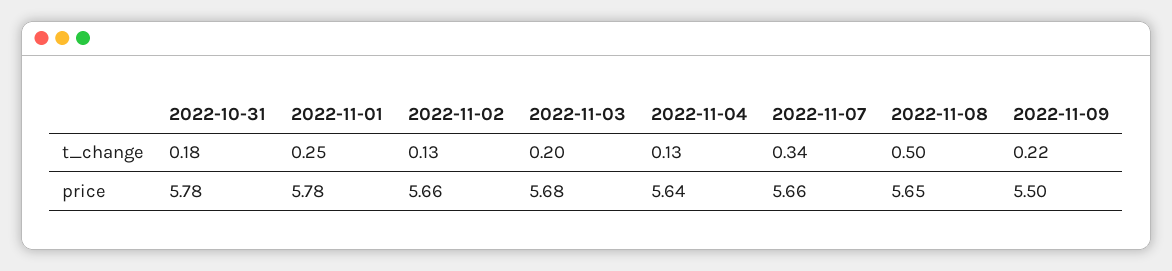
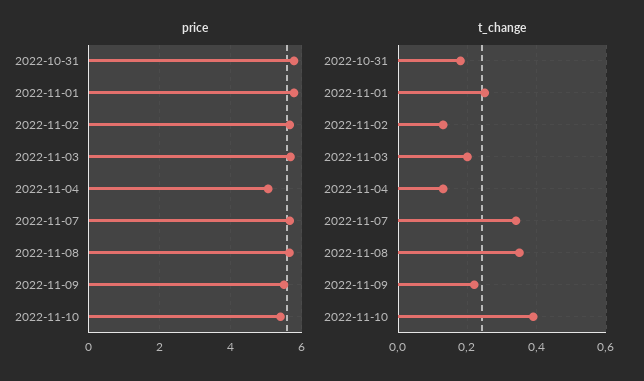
t_change, 2022-11-08: 0.5 -> 0.35
price, 2022-11-04: 5.64 -> 5
price, 2022-11-10: none -> 5.4
t_change, 2022-11-10: none -> 0.4

